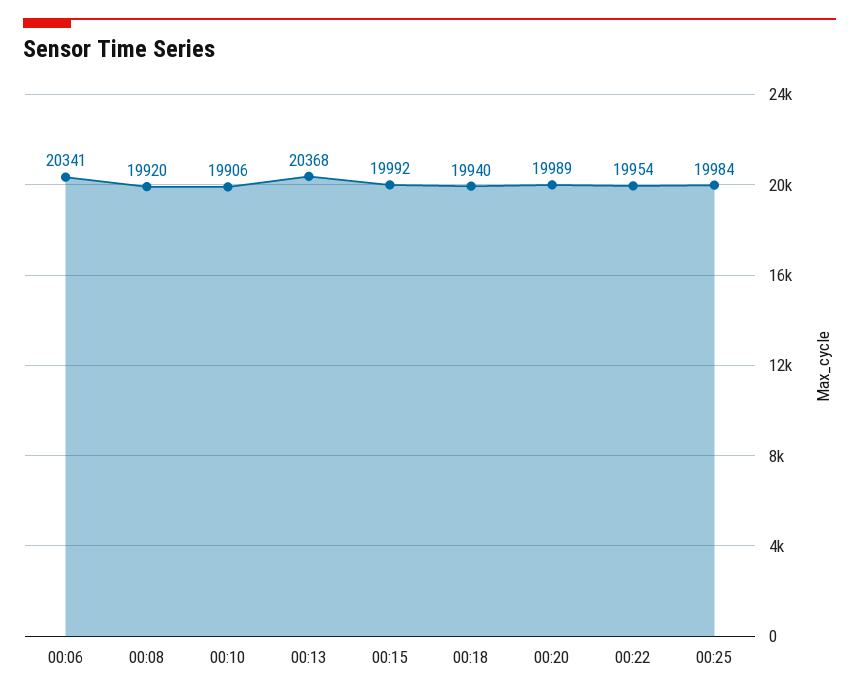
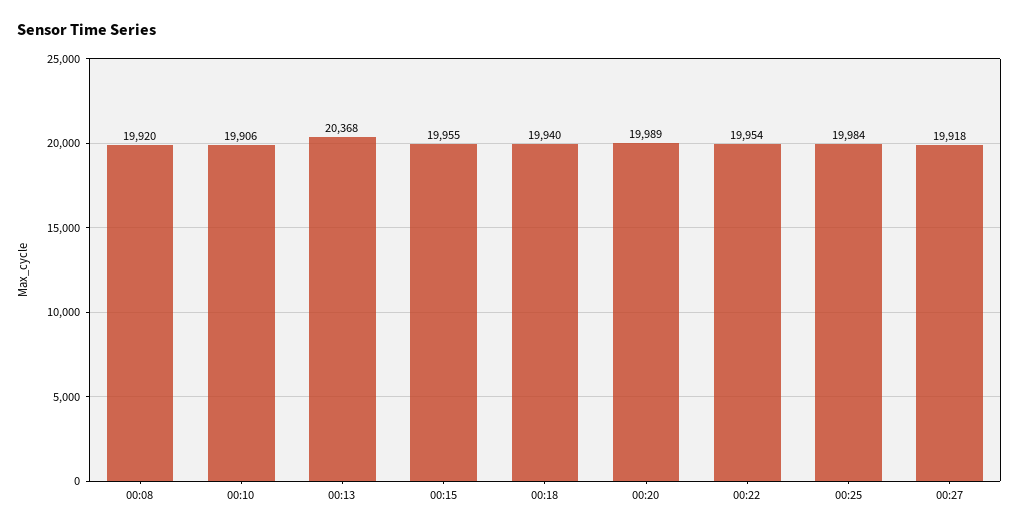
00:06: 20341 -> none
00:15: 19992 -> 19955
00:27: none -> 19918

